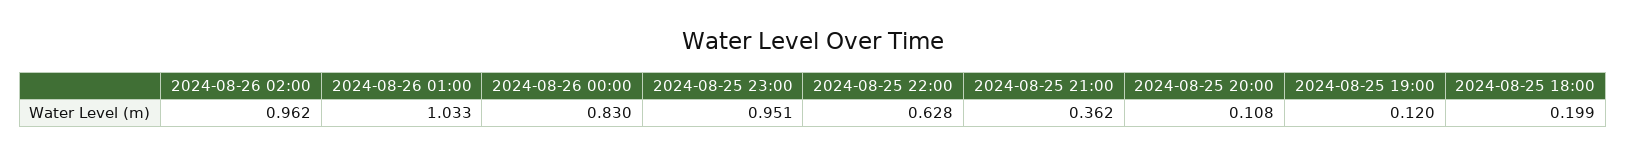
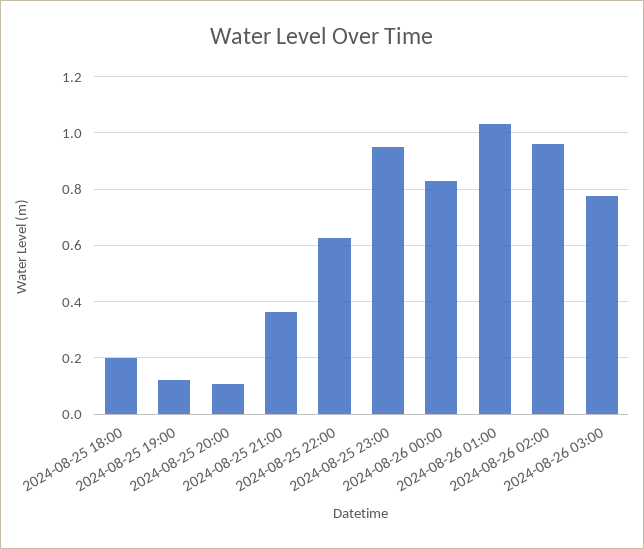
2024-08-26 03:00: none -> 0.775

